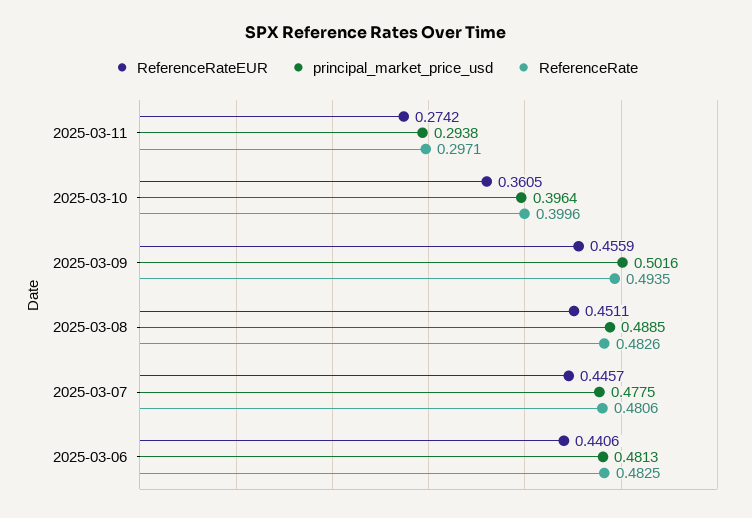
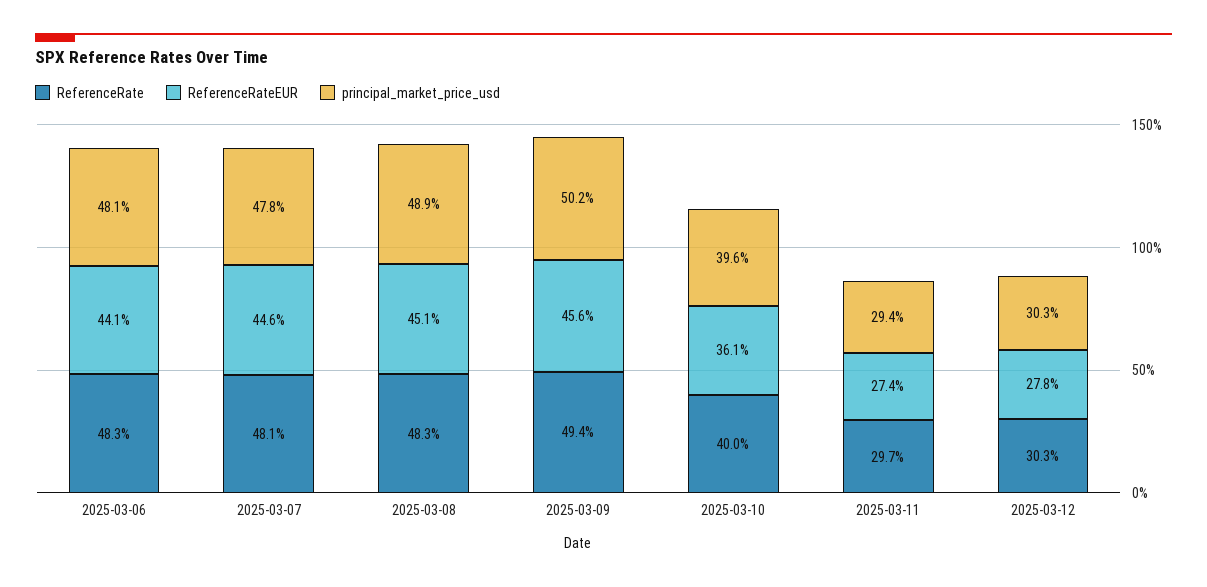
ReferenceRate, 2025-03-12: none -> 0.303
ReferenceRateEUR, 2025-03-12: none -> 0.278
principal_market_price_usd, 2025-03-12: none -> 0.303

